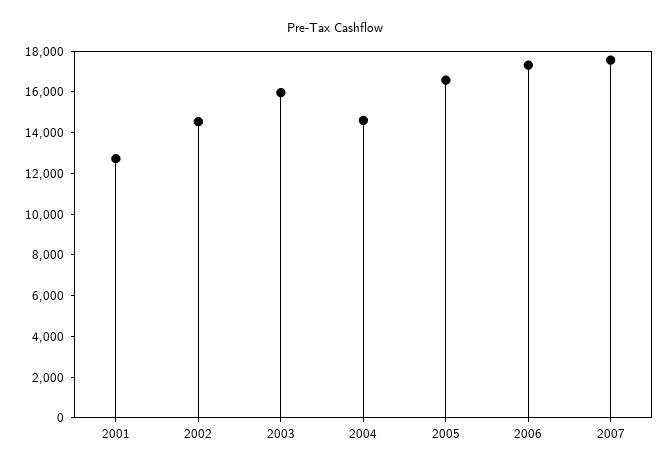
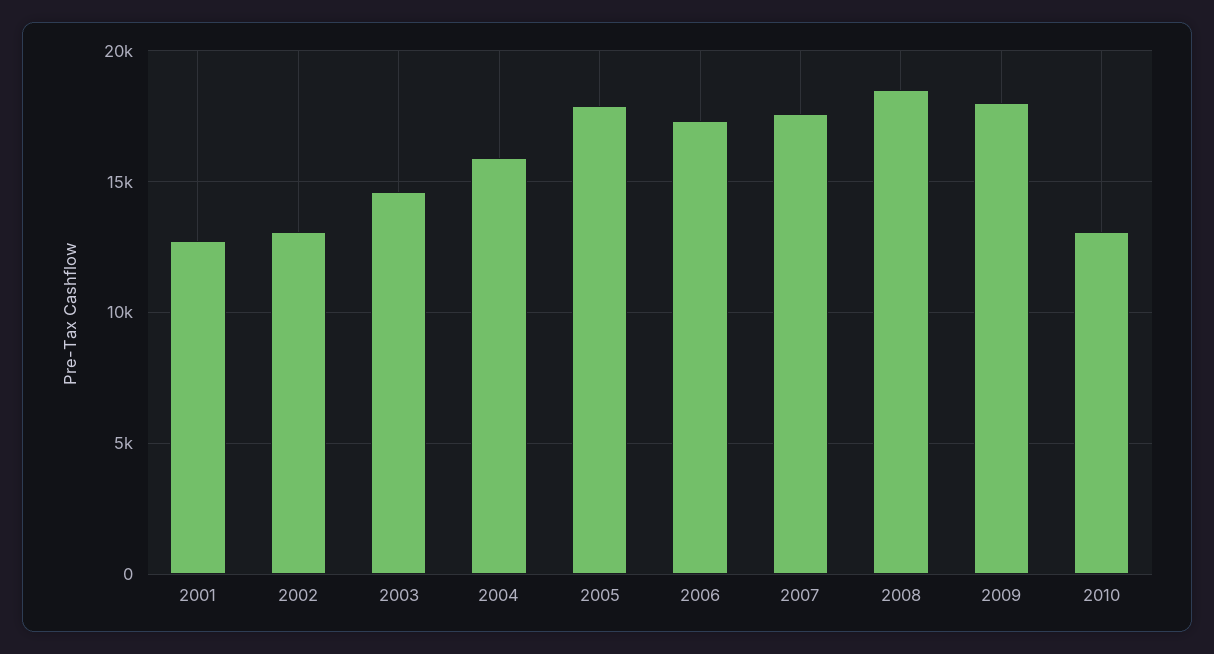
2002: 14500 -> 13000
2003: 16000 -> 14500
2004: 14500 -> 16000
2005: 16500 -> 18000
2008: none -> 18500
2009: none -> 18000
2010: none -> 13000

